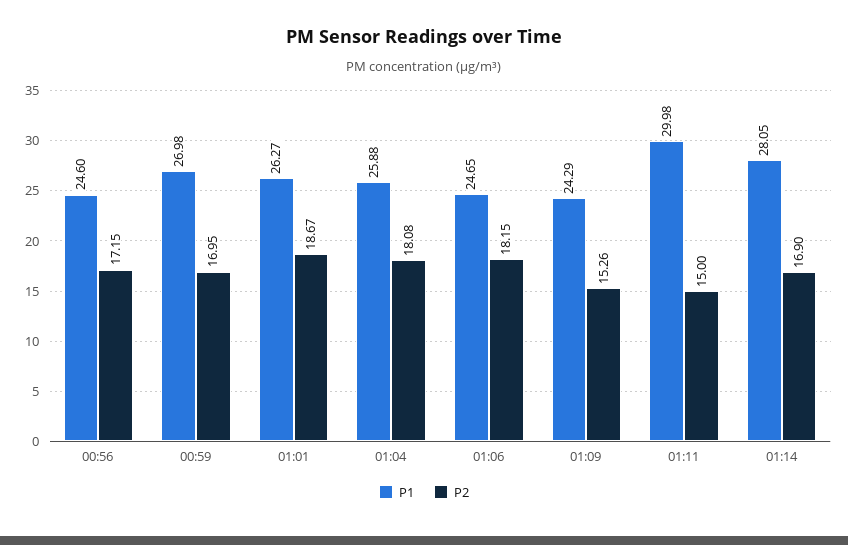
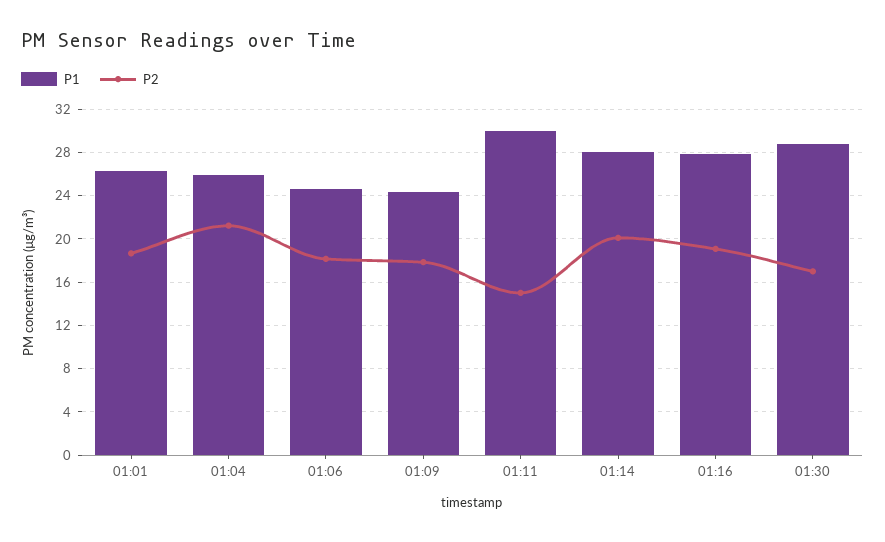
P1, 00:56: 24.6 -> none
P2, 00:56: 17.15 -> none
P1, 00:59: 26.98 -> none
P2, 00:59: 16.95 -> none
P2, 01:04: 18.08 -> 21
P2, 01:09: 15.26 -> 18
P2, 01:14: 16.9 -> 20
P1, 01:16: none -> 28
P2, 01:16: none -> 19
P1, 01:30: none -> 29
P2, 01:30: none -> 17

